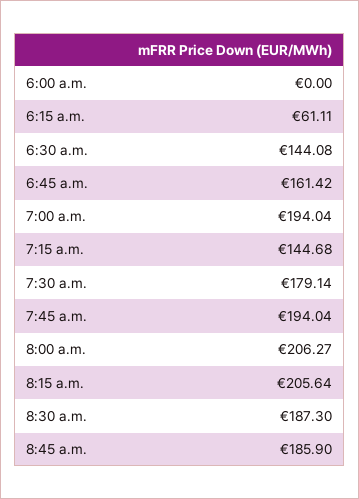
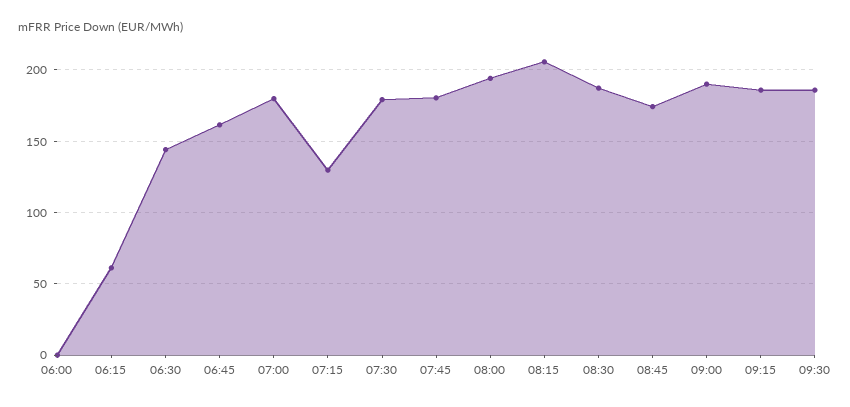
7:00 a.m.: 194.04 -> 180
7:15 a.m.: 144.68 -> 130
7:45 a.m.: 194.04 -> 180
8:00 a.m.: 206.27 -> 195
8:45 a.m.: 185.9 -> 175
09:00: none -> 190
09:15: none -> 185
09:30: none -> 185

